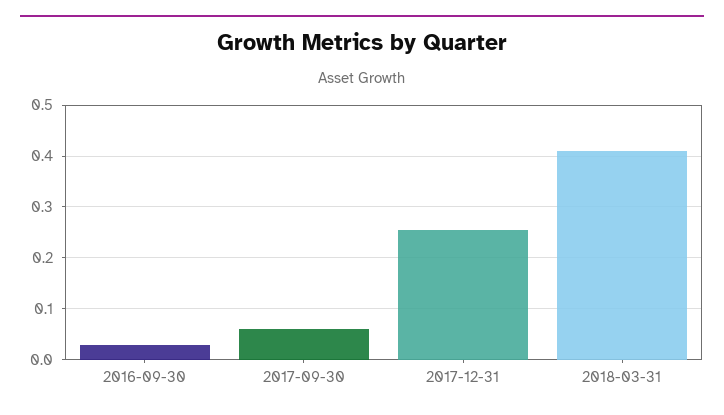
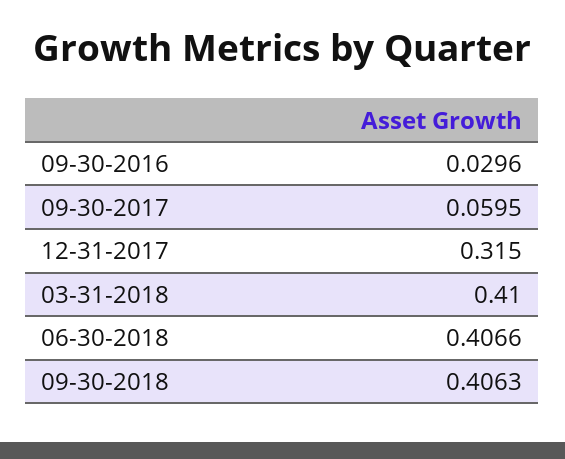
2017-12-31: 0.26 -> 0.315
06-30-2018: none -> 0.4066
09-30-2018: none -> 0.4063

